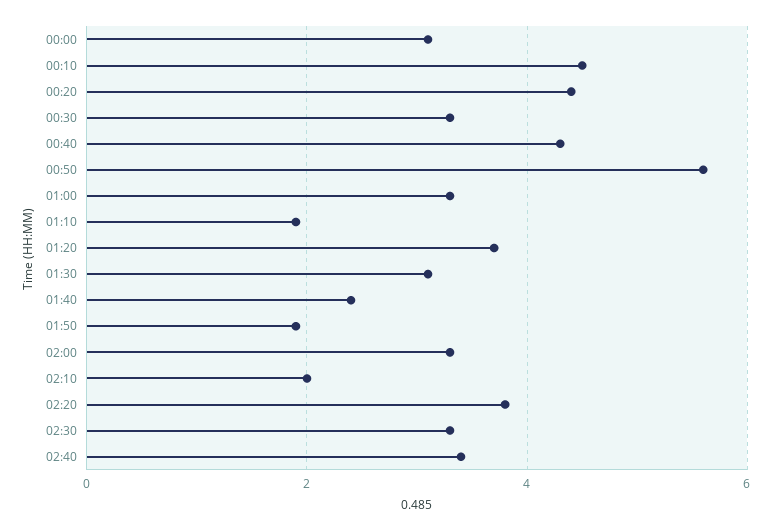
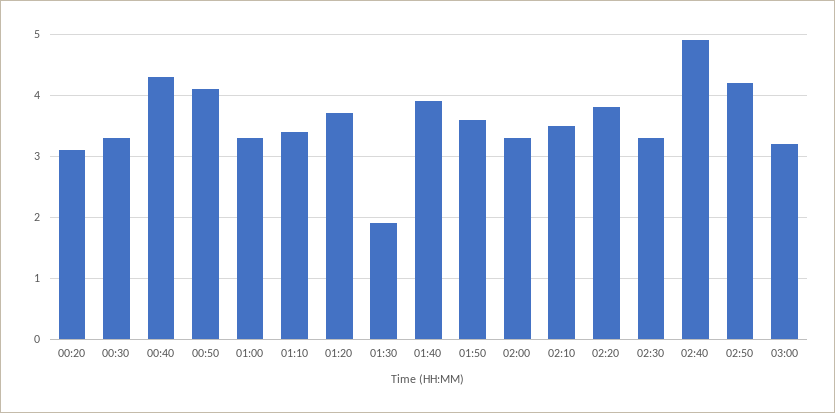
00:00: 3 -> none
00:10: 4.5 -> none
00:20: 4.5 -> 3.1
00:50: 5.5 -> 4.1
01:10: 2 -> 3.4
01:30: 3 -> 1.9
01:40: 2.5 -> 3.9
01:50: 2 -> 3.6
02:10: 2 -> 3.5
02:40: 3.5 -> 4.9
02:50: none -> 4.2
03:00: none -> 3.2

